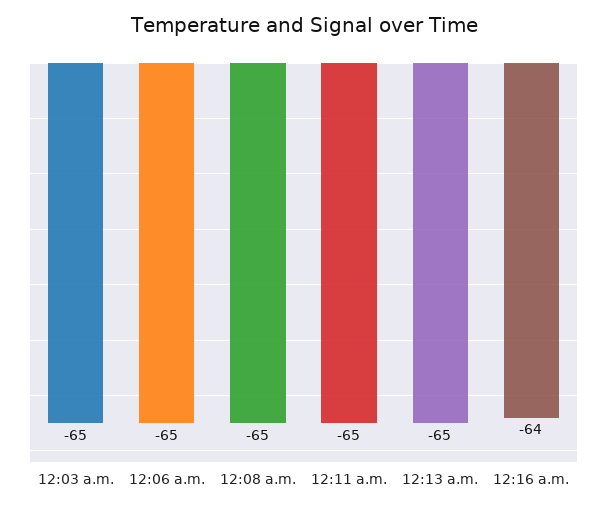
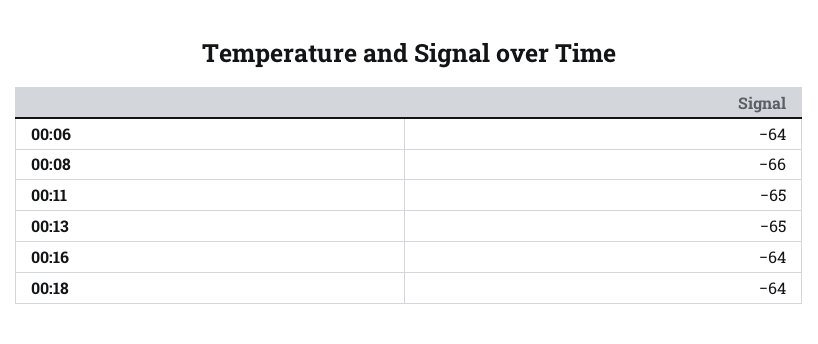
12:03 a.m.: -65 -> none
12:06 a.m.: -65 -> -64
12:08 a.m.: -65 -> -66
00:18: none -> -64

